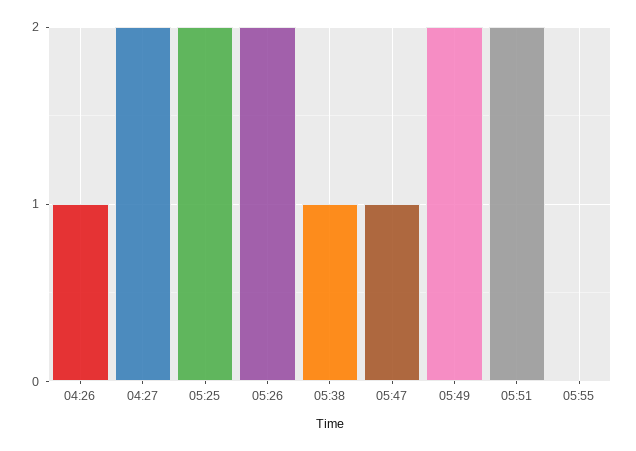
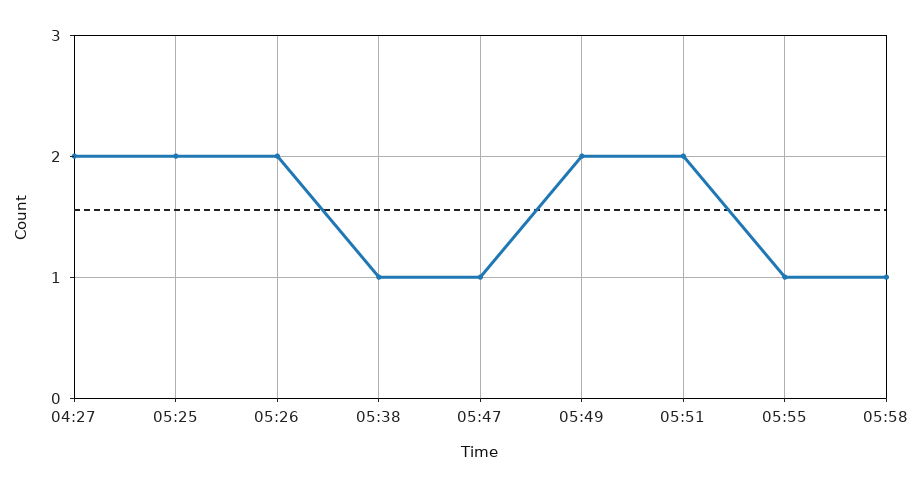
04:26: 1 -> none
05:55: 0 -> 1
05:58: none -> 1

